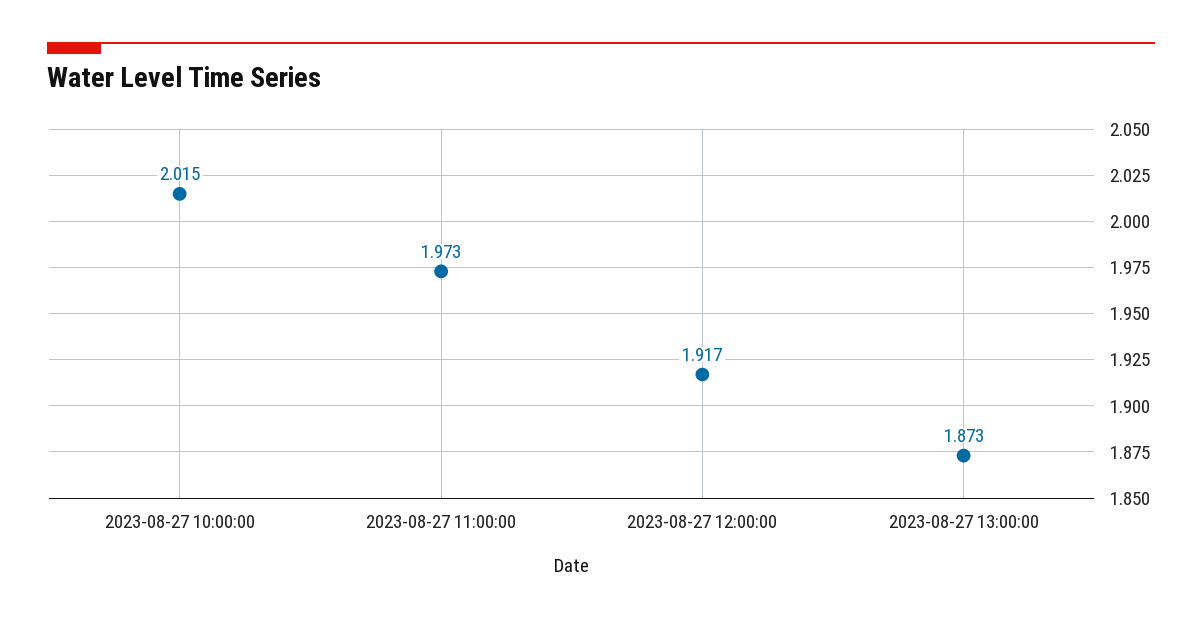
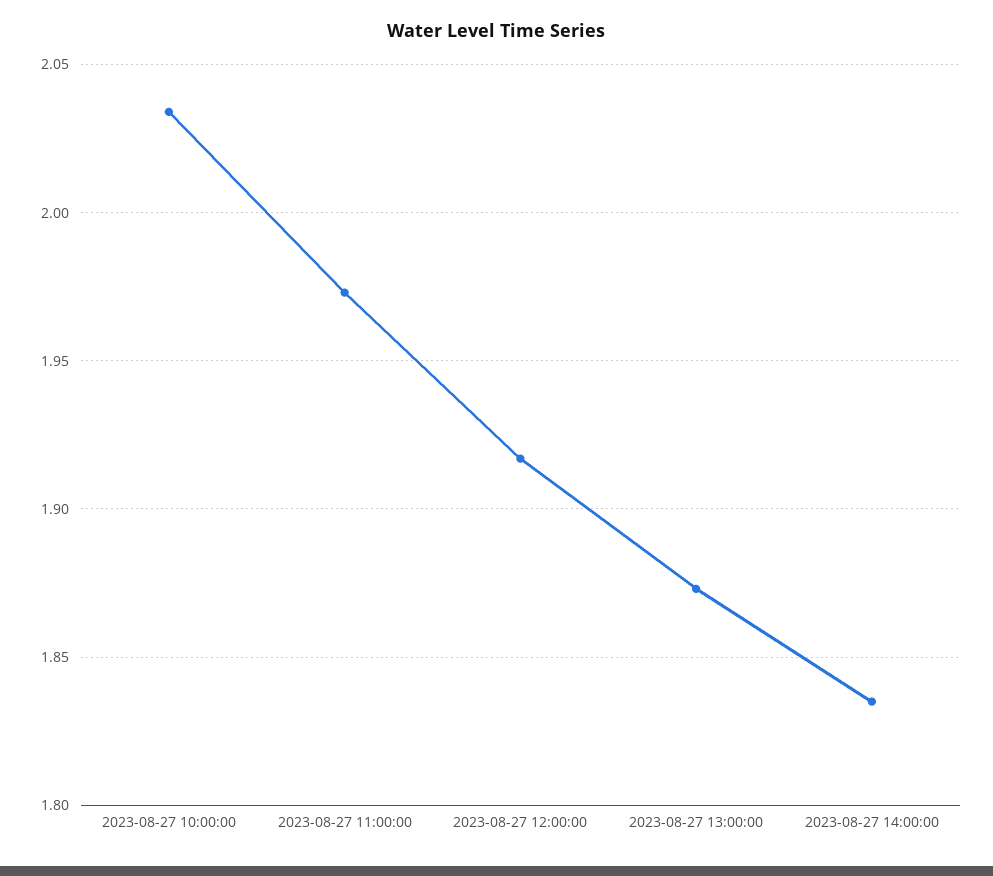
2023-08-27 10:00:00: 2.015 -> 2.035
2023-08-27 14:00:00: none -> 1.835

